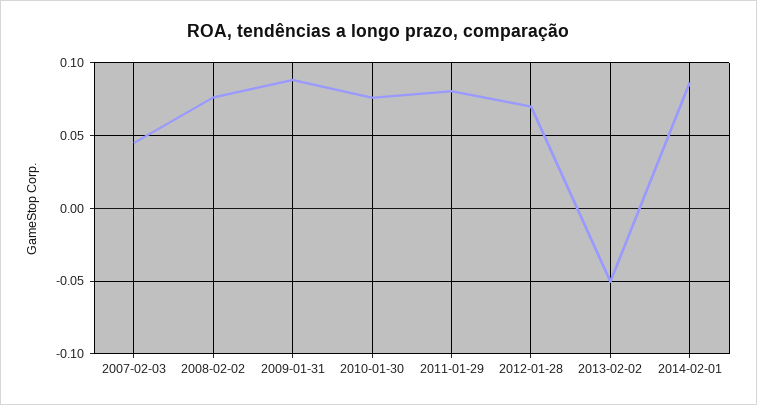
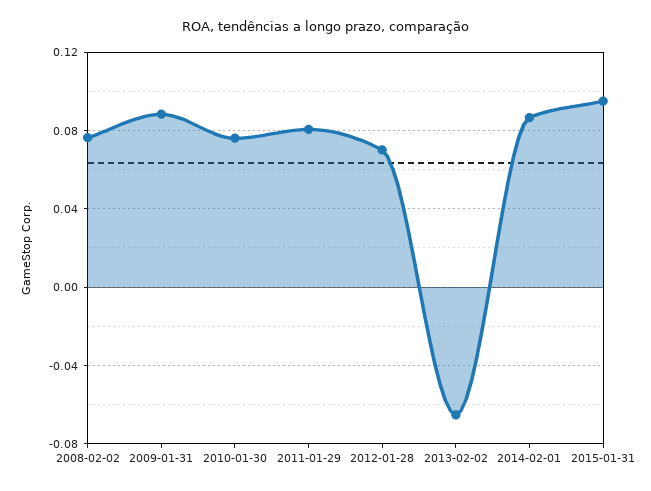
2007-02-03: 0.045 -> none
2013-02-02: -0.05 -> -0.065
2015-01-31: none -> 0.095

